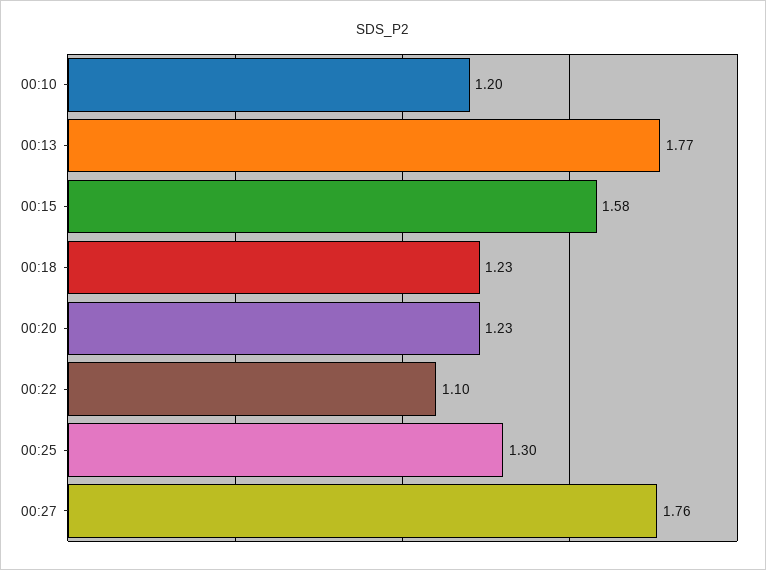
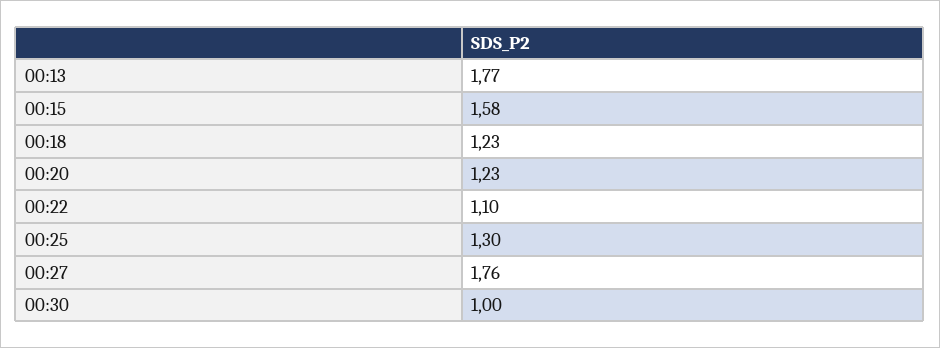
00:10: 1.2 -> none
00:30: none -> 1

